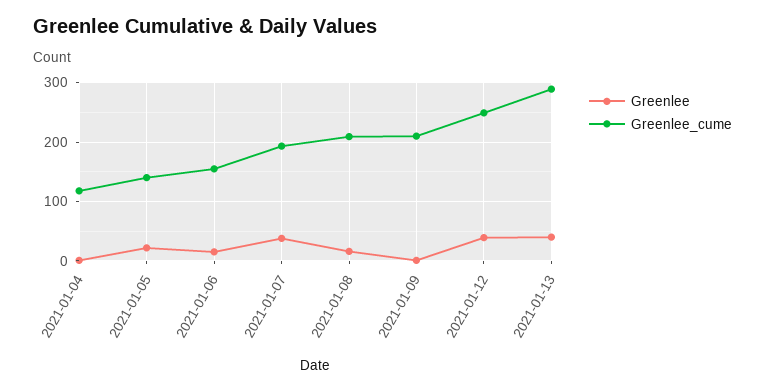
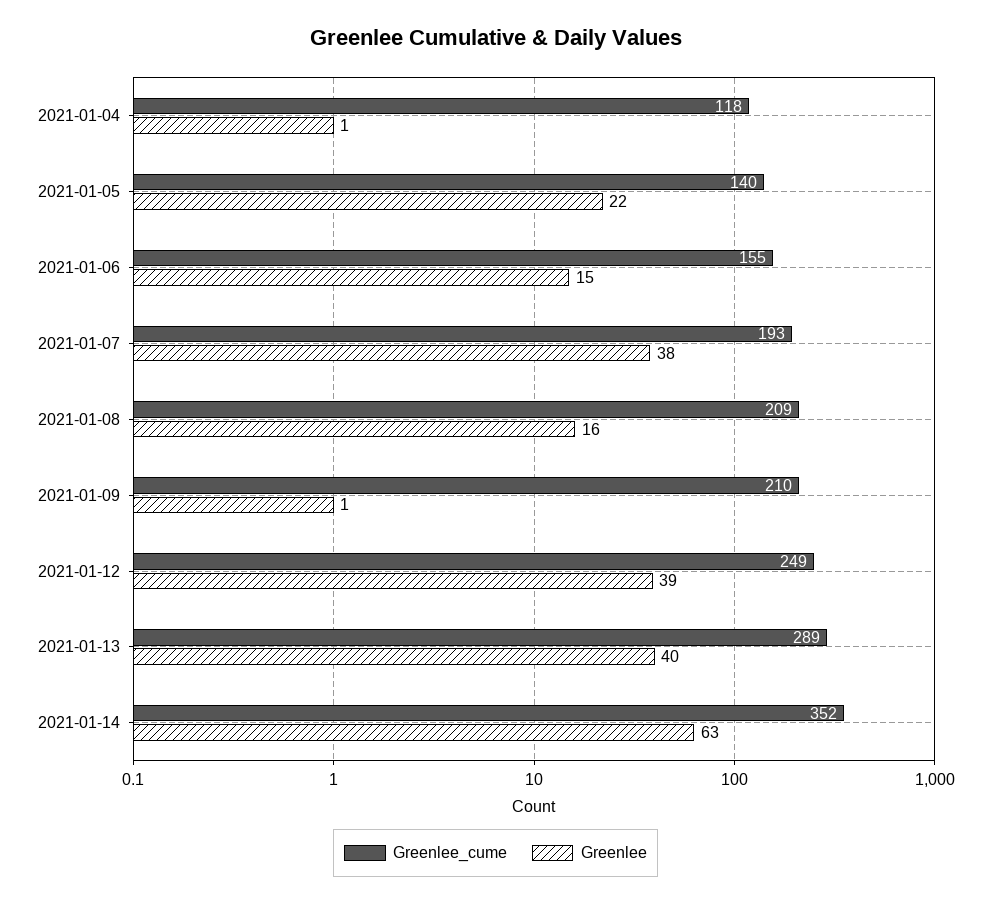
Greenlee_cume, 2021-01-14: none -> 352
Greenlee, 2021-01-14: none -> 63

